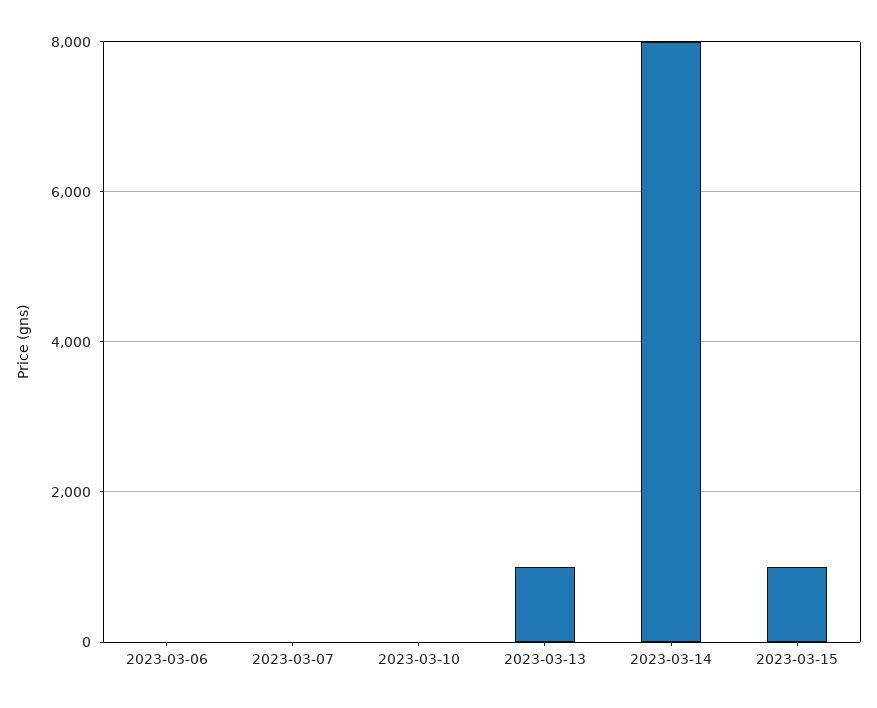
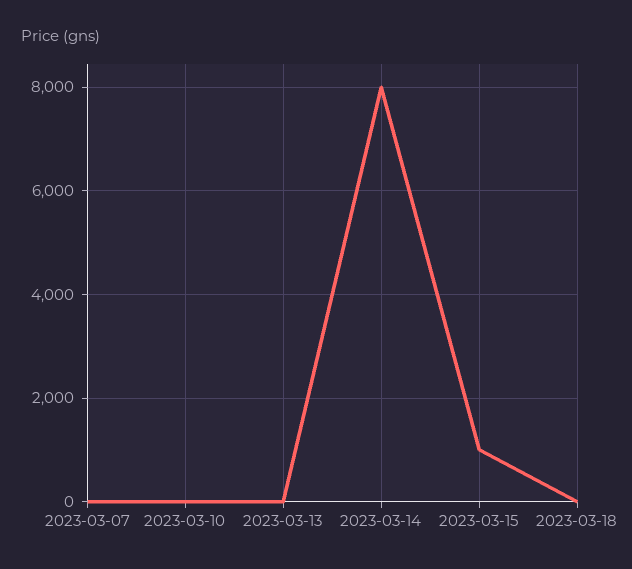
2023-03-06: 0 -> none
2023-03-13: 1000 -> 0
2023-03-18: none -> 0

